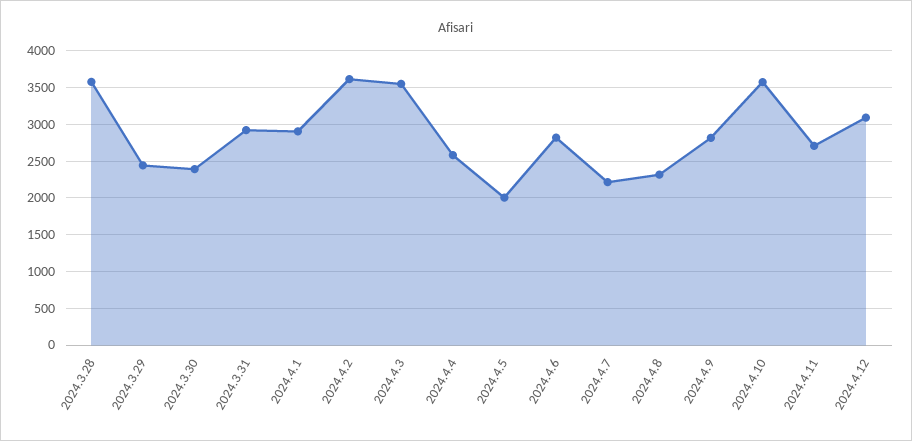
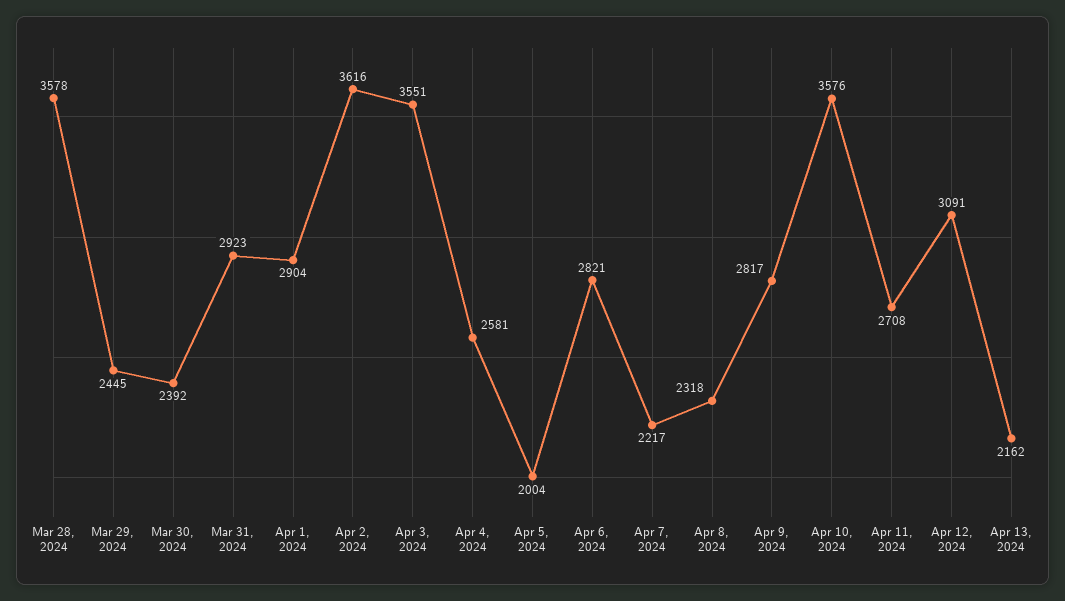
Apr 13, 2024: none -> 2162

